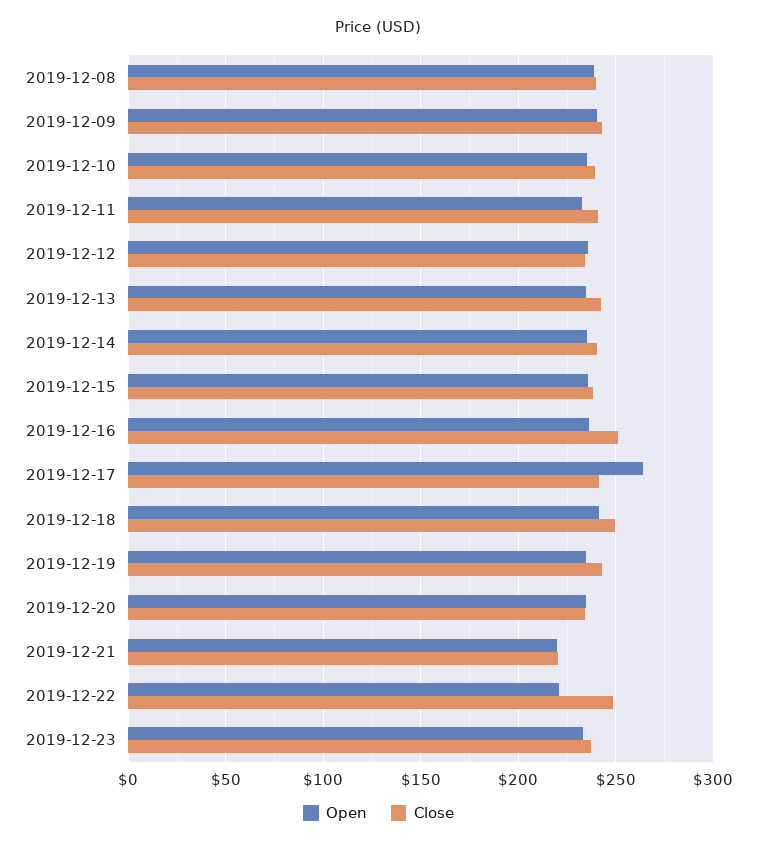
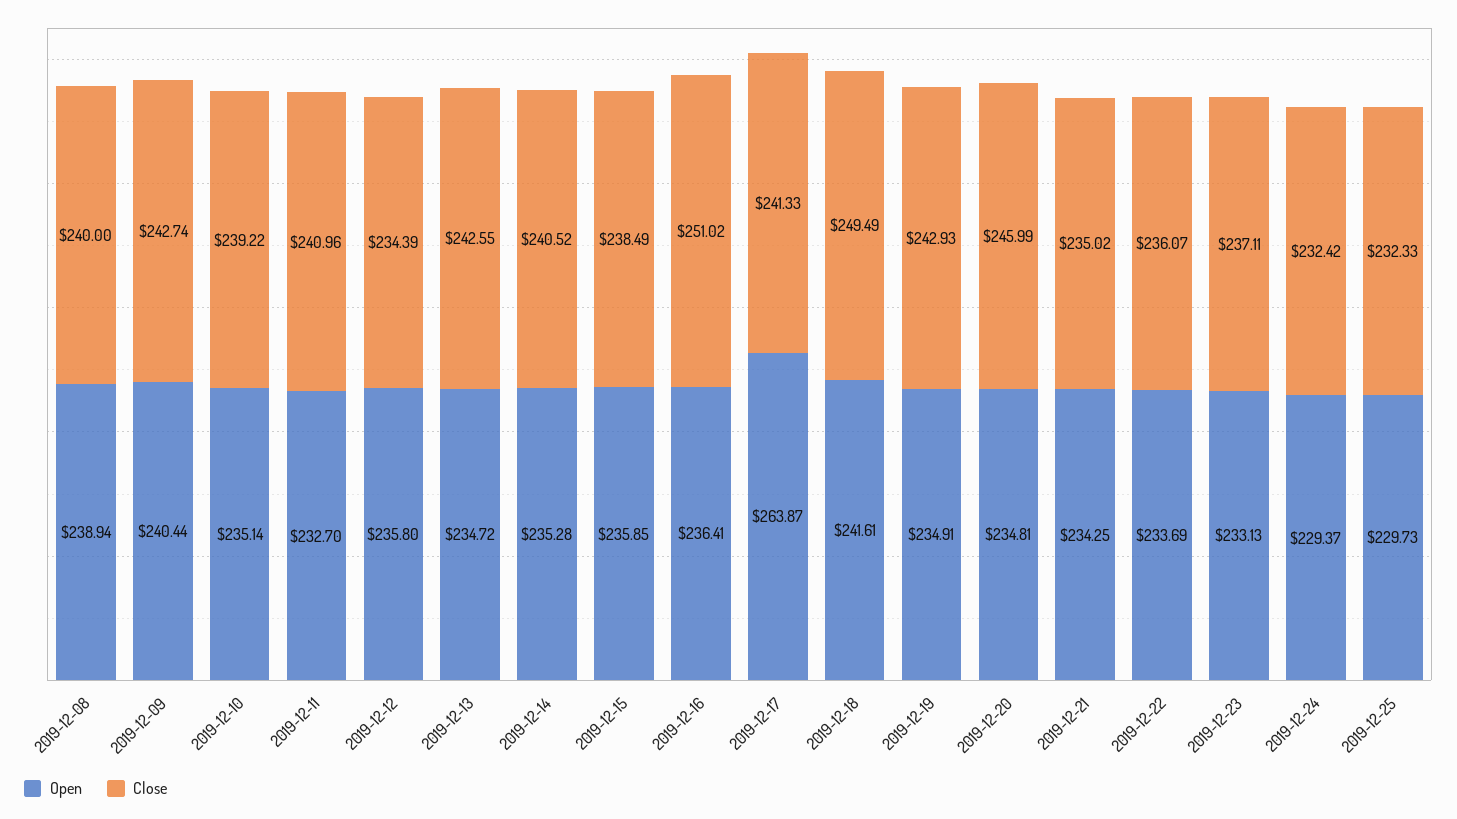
Close, 2019-12-20: 235 -> 245.99
Open, 2019-12-21: 220 -> 234.25
Close, 2019-12-21: 220 -> 235.02
Open, 2019-12-22: 220 -> 233.69
Close, 2019-12-22: 250 -> 236.07
Open, 2019-12-24: none -> 229.37
Close, 2019-12-24: none -> 232.42
Open, 2019-12-25: none -> 229.73
Close, 2019-12-25: none -> 232.33

